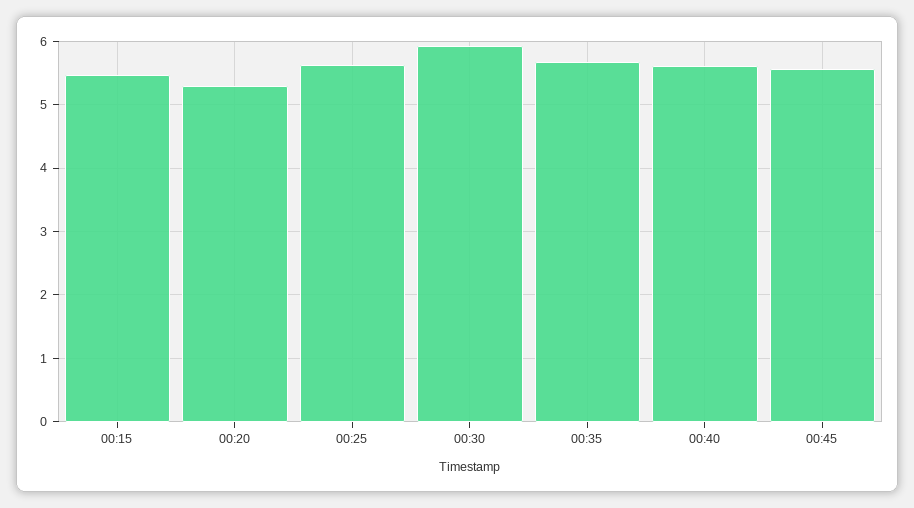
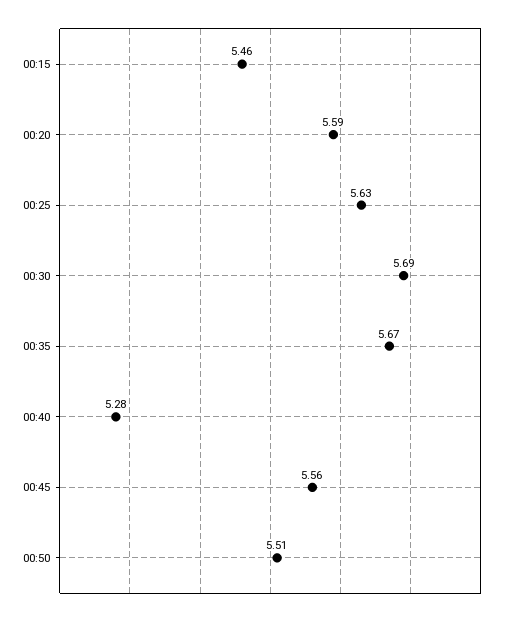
00:20: 5.3 -> 5.59
00:30: 5.9 -> 5.69
00:40: 5.6 -> 5.28
00:50: none -> 5.51

